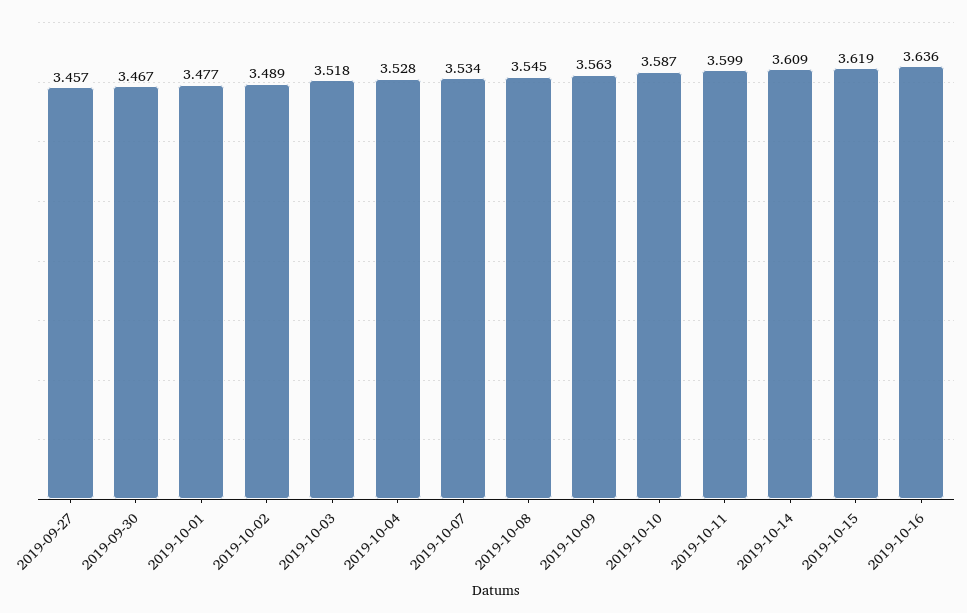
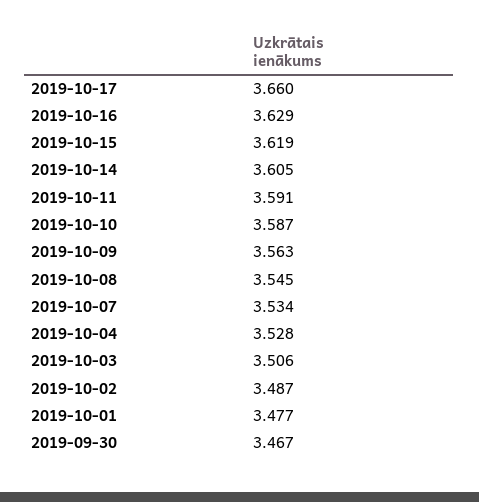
2019-09-27: 3.457 -> none
2019-10-02: 3.489 -> 3.487
2019-10-03: 3.518 -> 3.506
2019-10-11: 3.599 -> 3.591
2019-10-14: 3.609 -> 3.605
2019-10-16: 3.636 -> 3.629
2019-10-17: none -> 3.66

